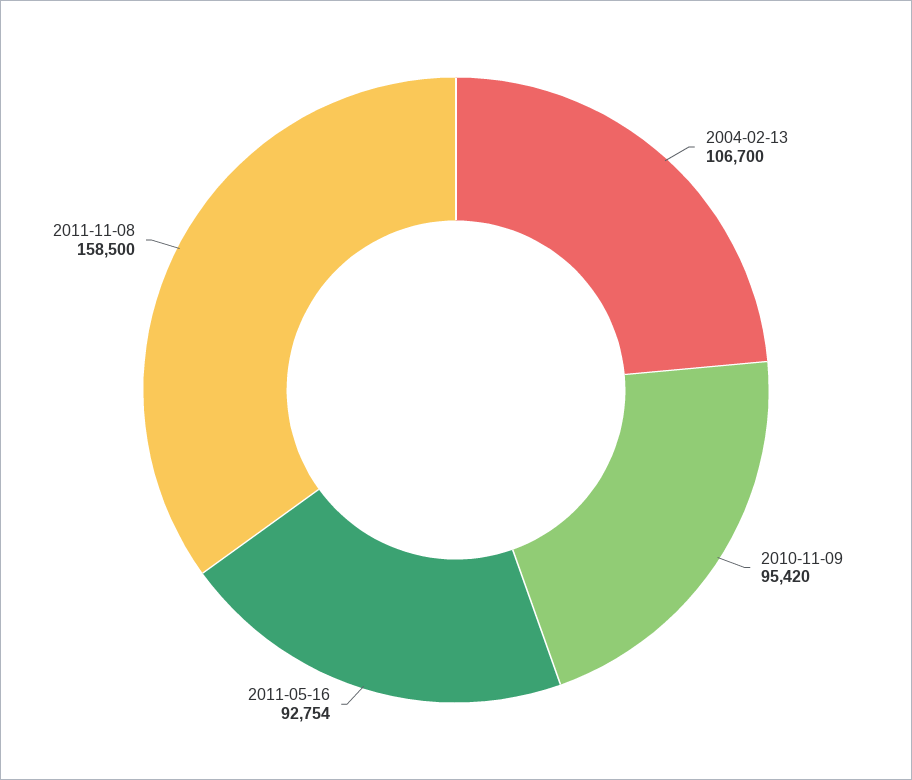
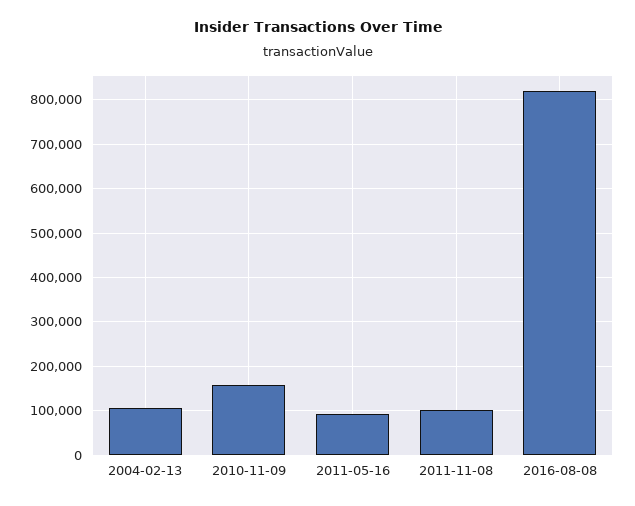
2010-11-09: 95420 -> 160000
2011-11-08: 158500 -> 100000
2016-08-08: none -> 820000

